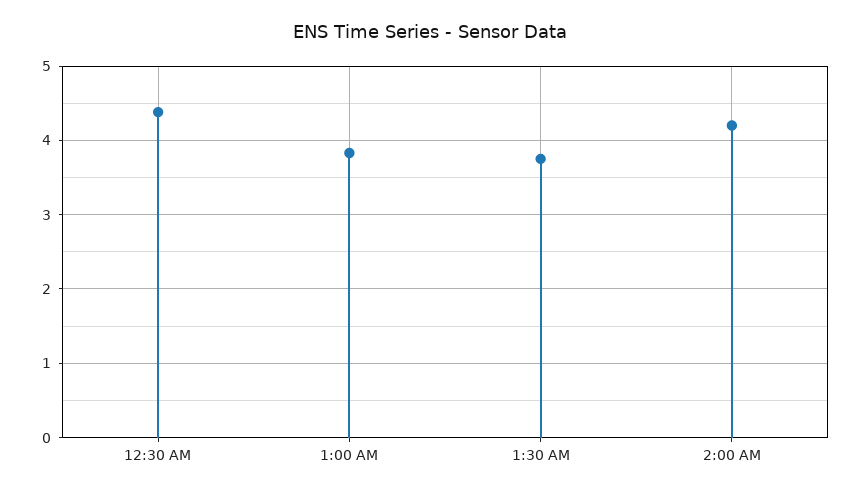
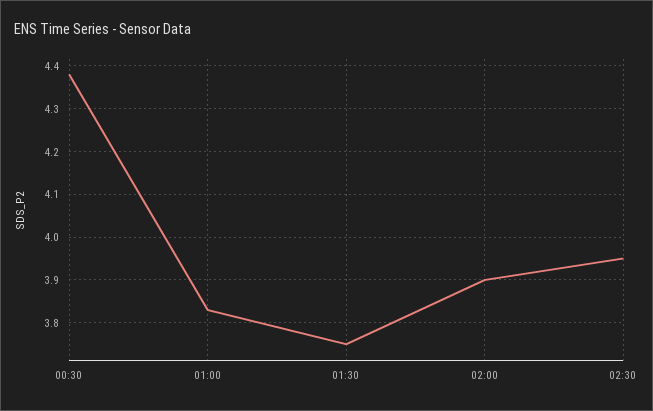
2:00 AM: 4.2 -> 3.9
02:30: none -> 3.95

